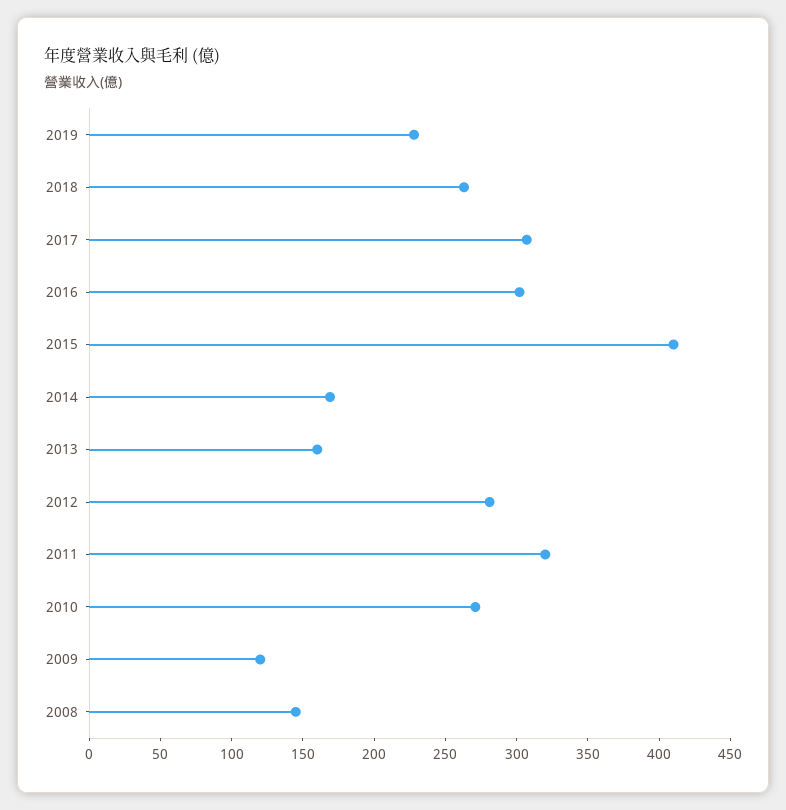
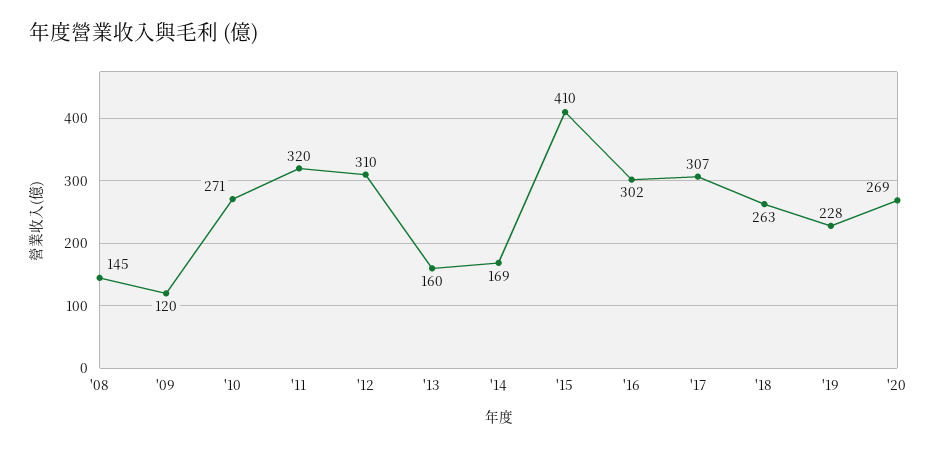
2012: 280 -> 310
'20: none -> 269

